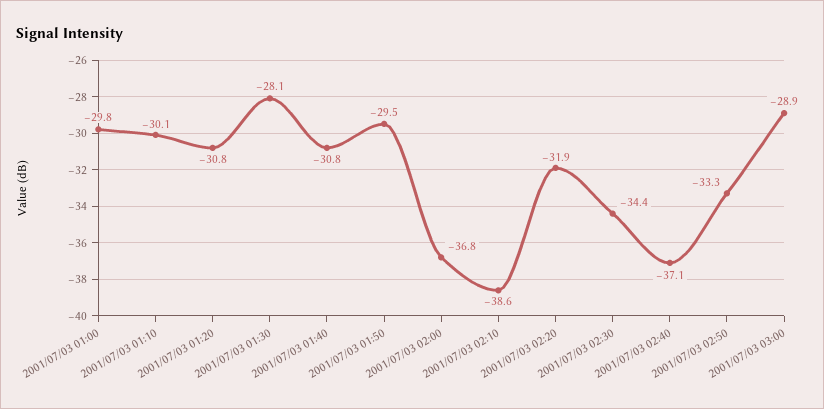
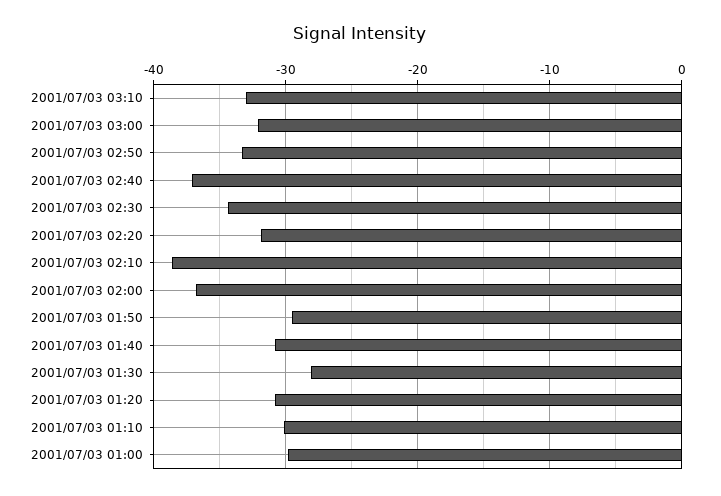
2001/07/03 03:00: -28.9 -> -32
2001/07/03 03:10: none -> -33

